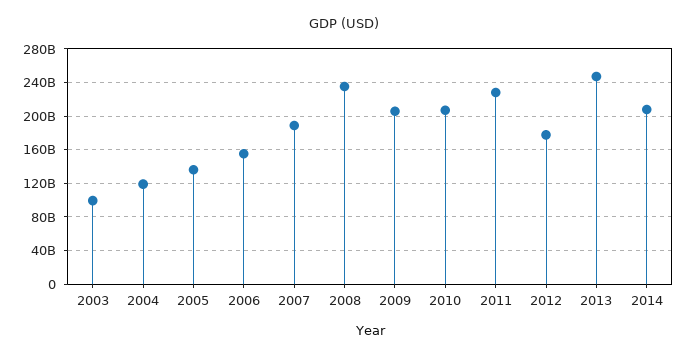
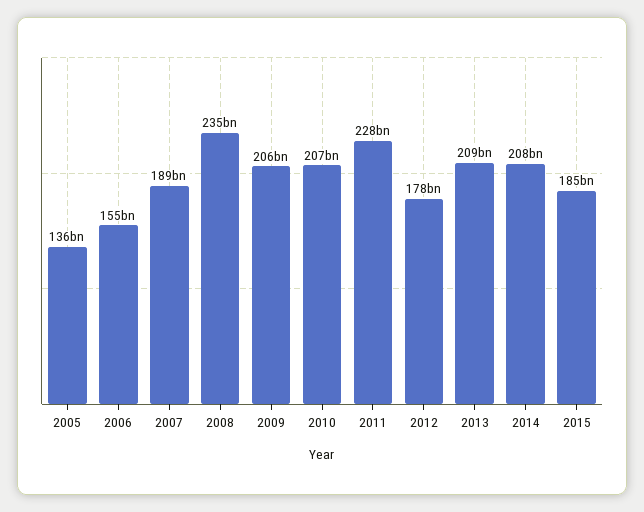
2003: 100000000000 -> none
2004: 120000000000 -> none
2013: 250000000000 -> 209000000000
2015: none -> 185000000000

